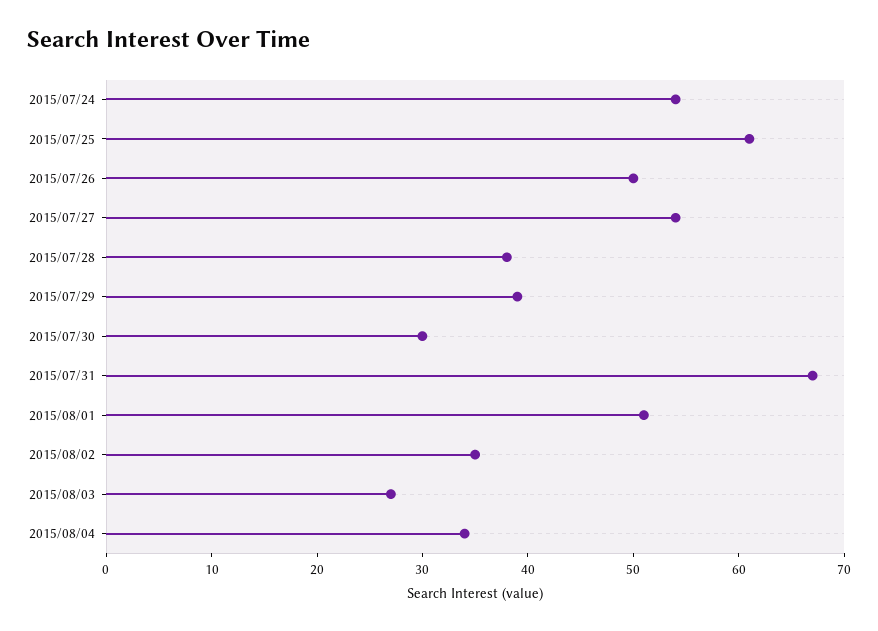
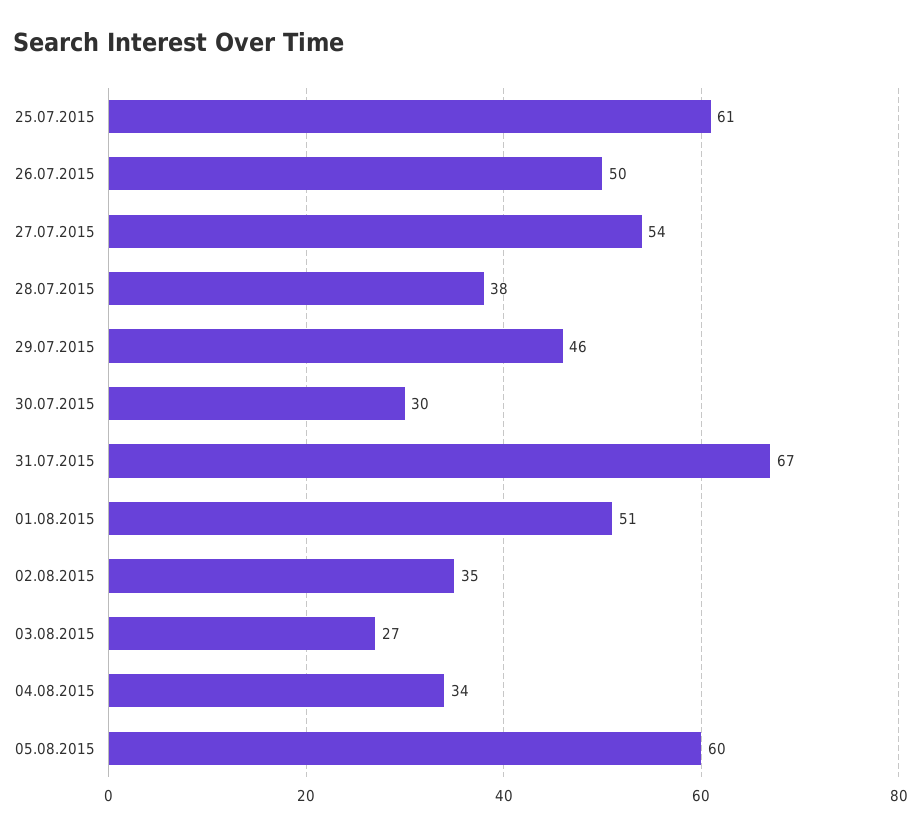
2015/07/24: 54 -> none
2015/07/29: 39 -> 46
05.08.2015: none -> 60

